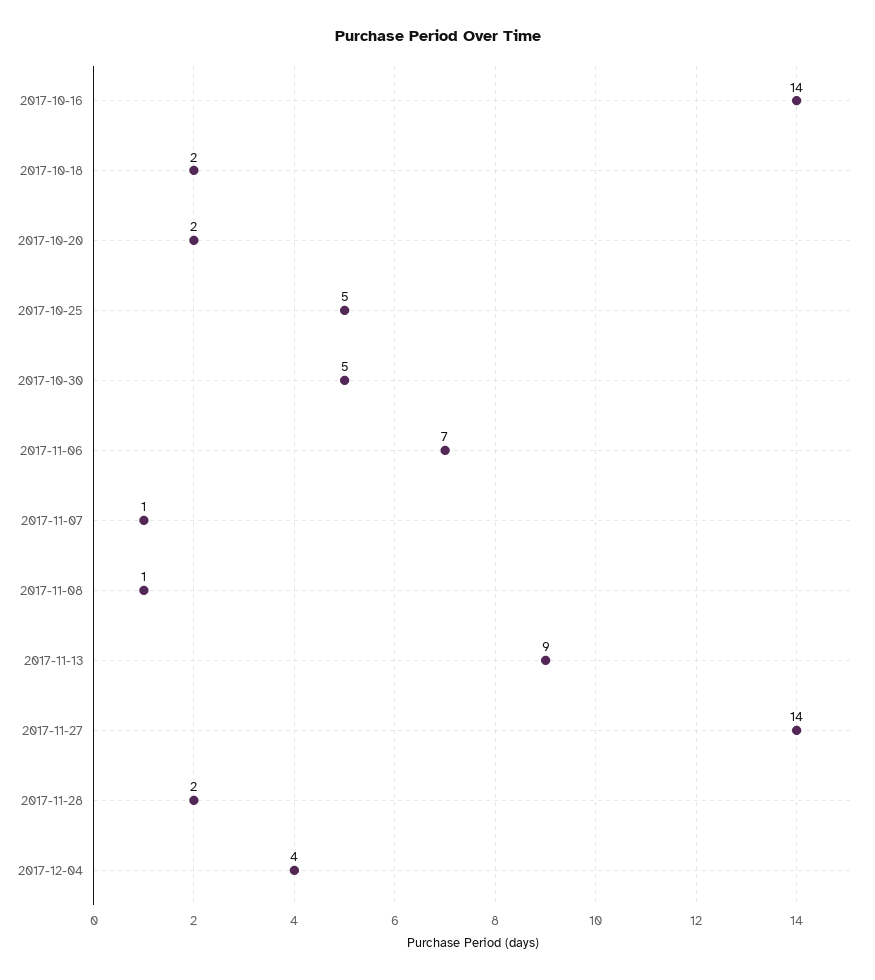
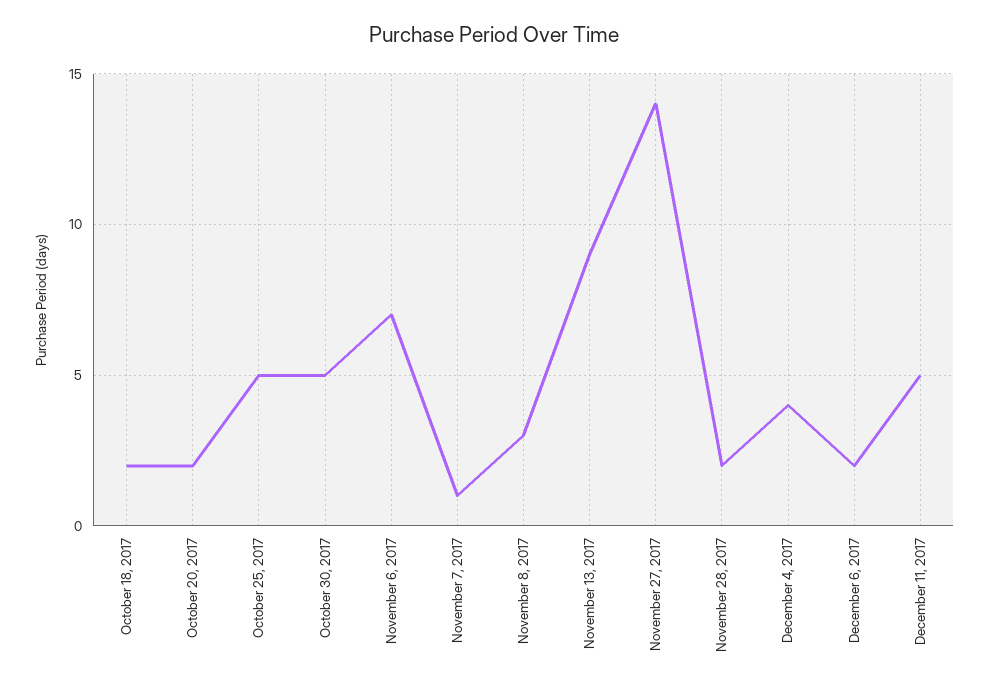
2017-10-16: 14 -> none
2017-11-08: 1 -> 3
December 6, 2017: none -> 2
December 11, 2017: none -> 5

